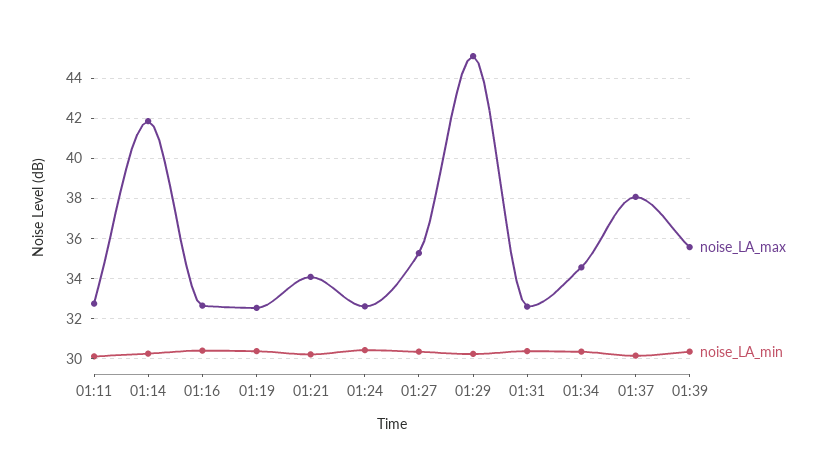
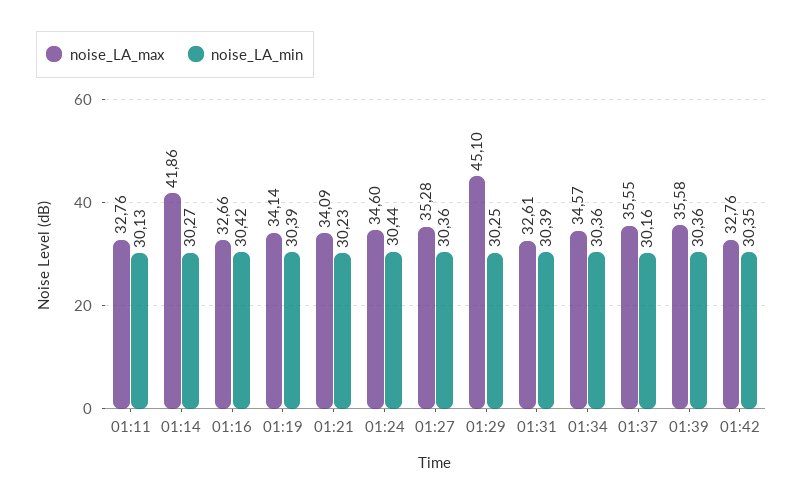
noise_LA_max, 01:19: 32.5 -> 34.14
noise_LA_max, 01:24: 32.5 -> 34.6
noise_LA_max, 01:37: 38 -> 35.55
noise_LA_max, 01:42: none -> 32.76
noise_LA_min, 01:42: none -> 30.35

